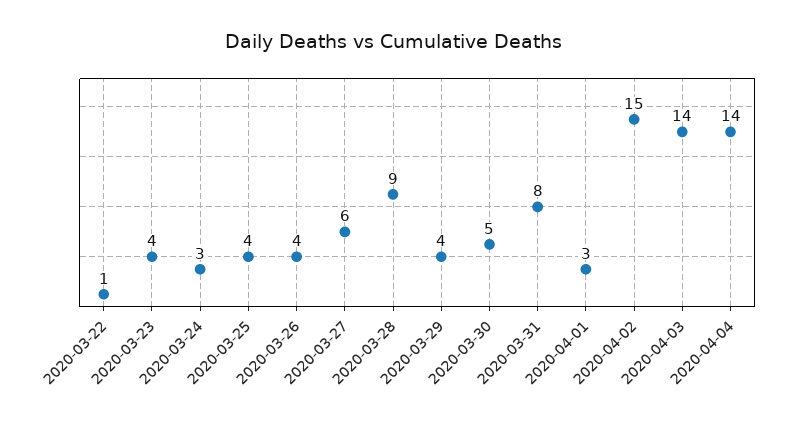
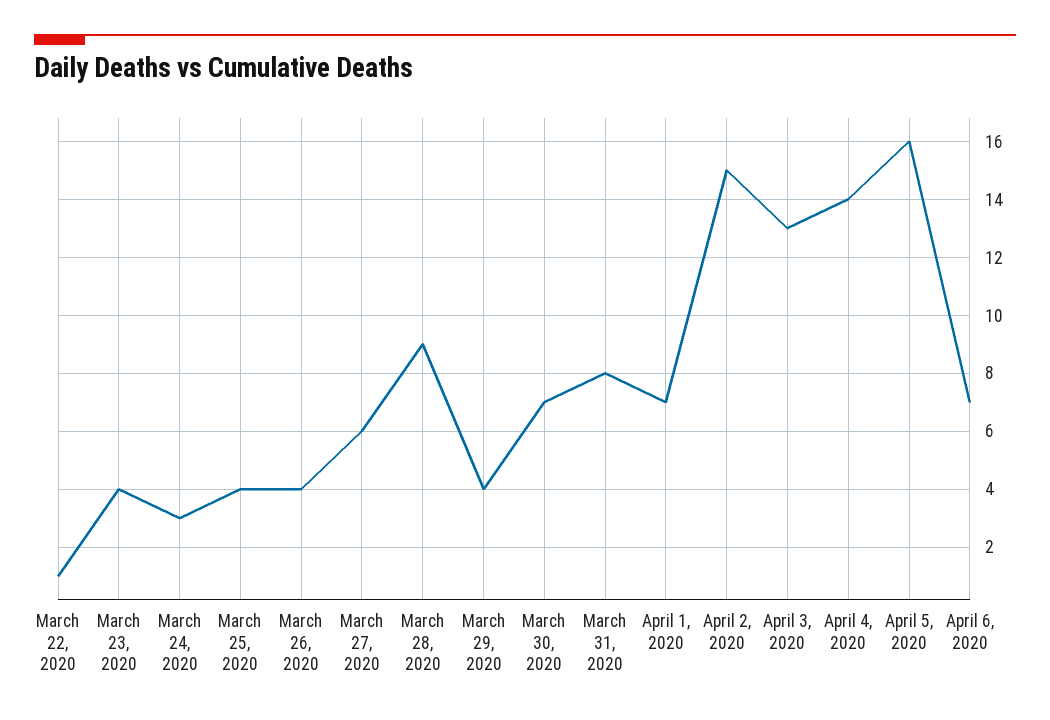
2020-03-30: 5 -> 7
2020-04-01: 3 -> 7
2020-04-03: 14 -> 13
April 5, 2020: none -> 16
April 6, 2020: none -> 7

